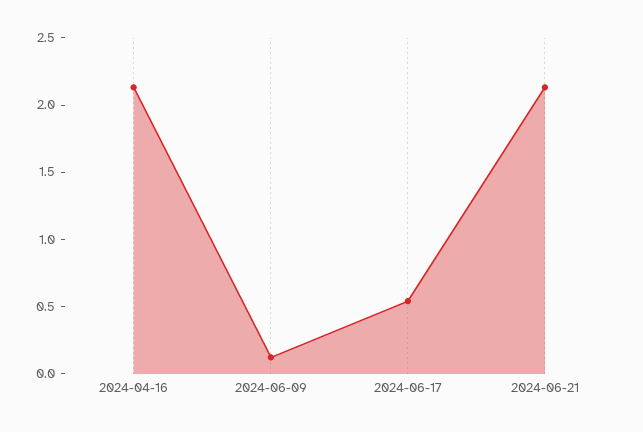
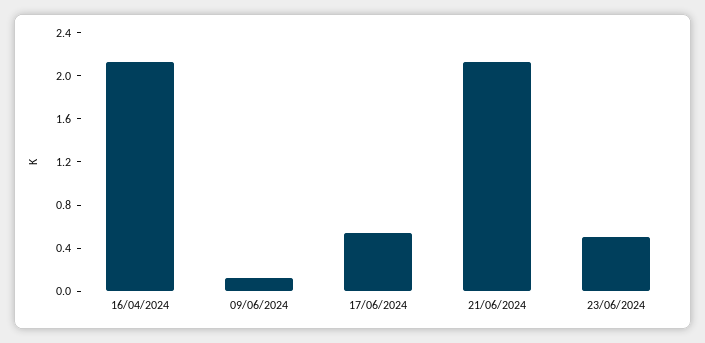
23/06/2024: none -> 0.5

